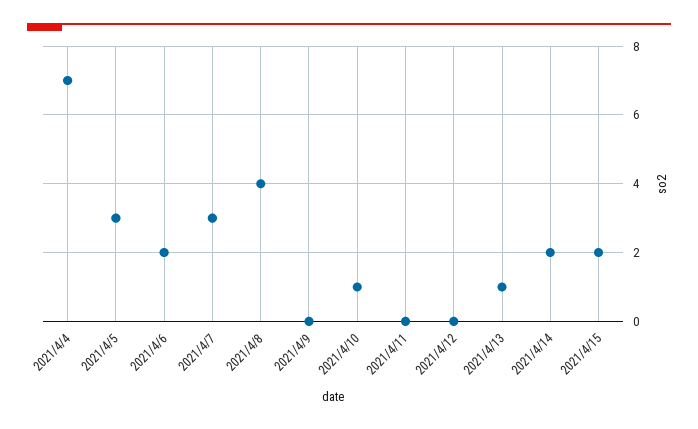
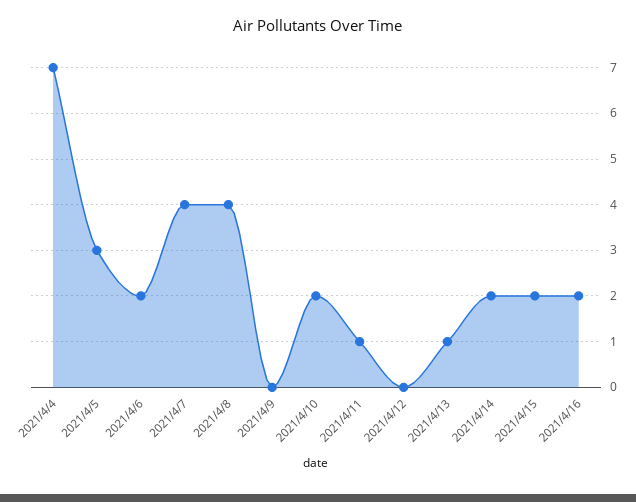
2021/4/7: 3 -> 4
2021/4/10: 1 -> 2
2021/4/11: 0 -> 1
2021/4/16: none -> 2

